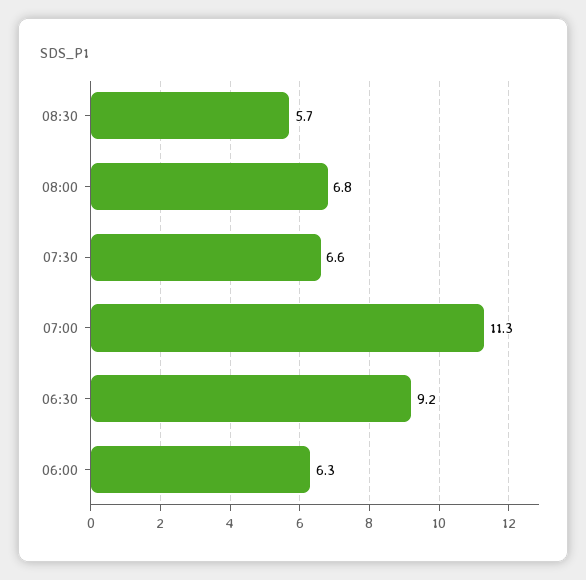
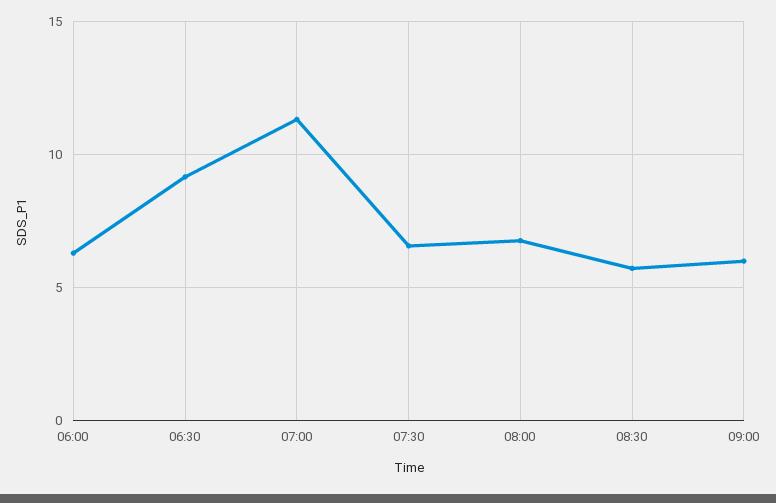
09:00: none -> 6

